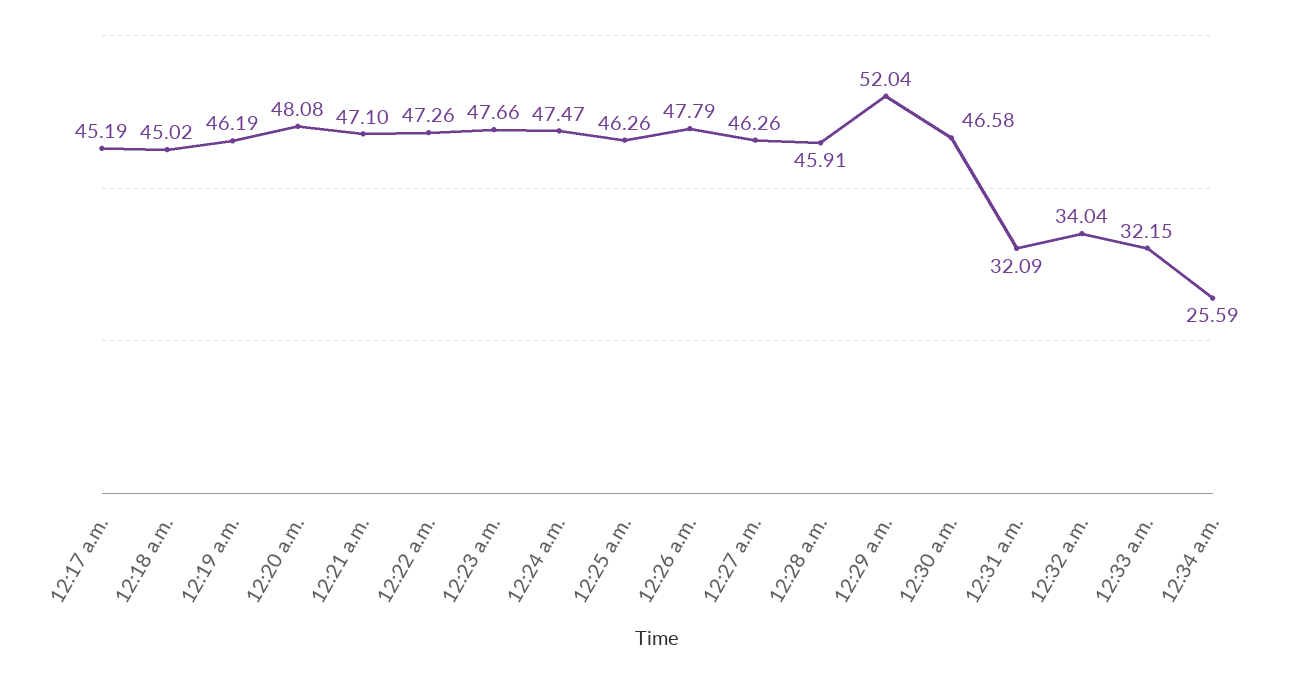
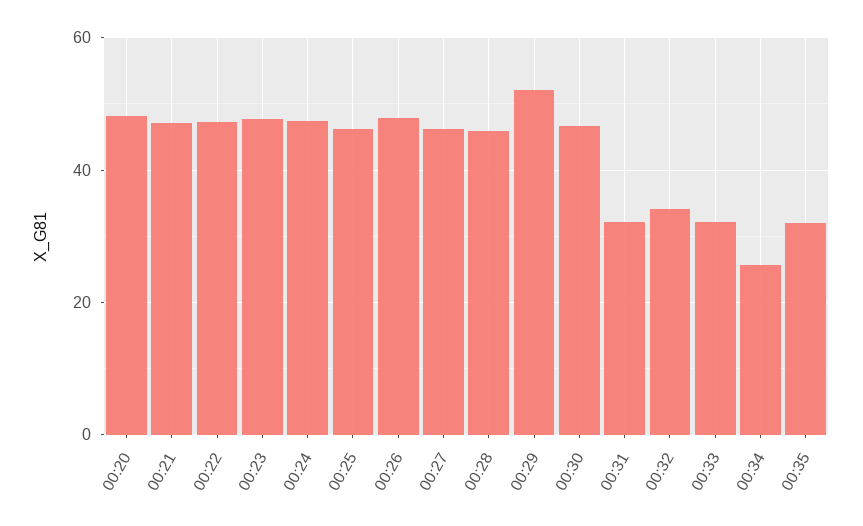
12:17 a.m.: 45.19 -> none
12:18 a.m.: 45.02 -> none
12:19 a.m.: 46.19 -> none
00:35: none -> 32

